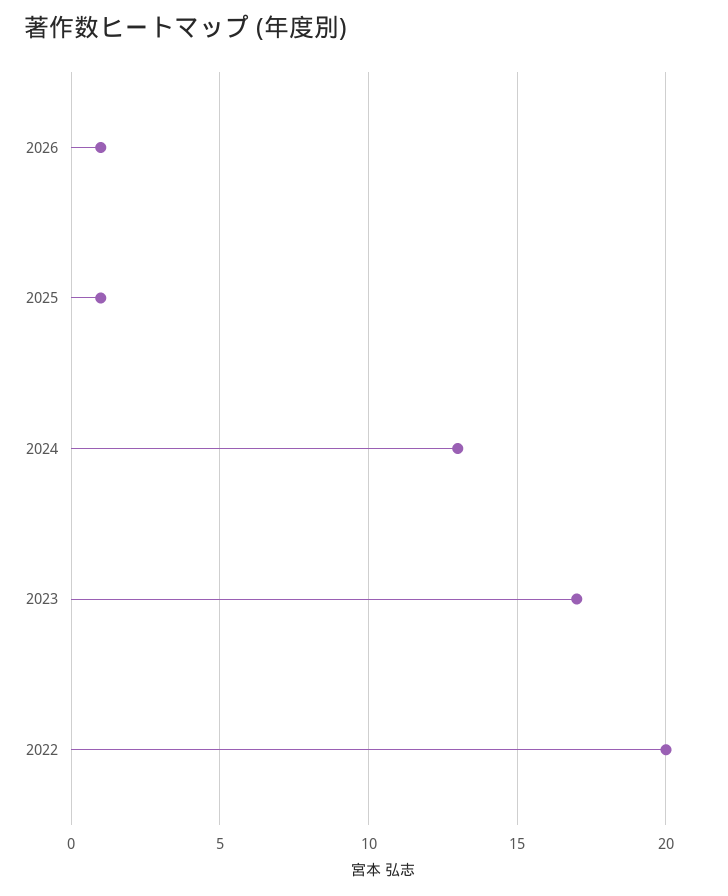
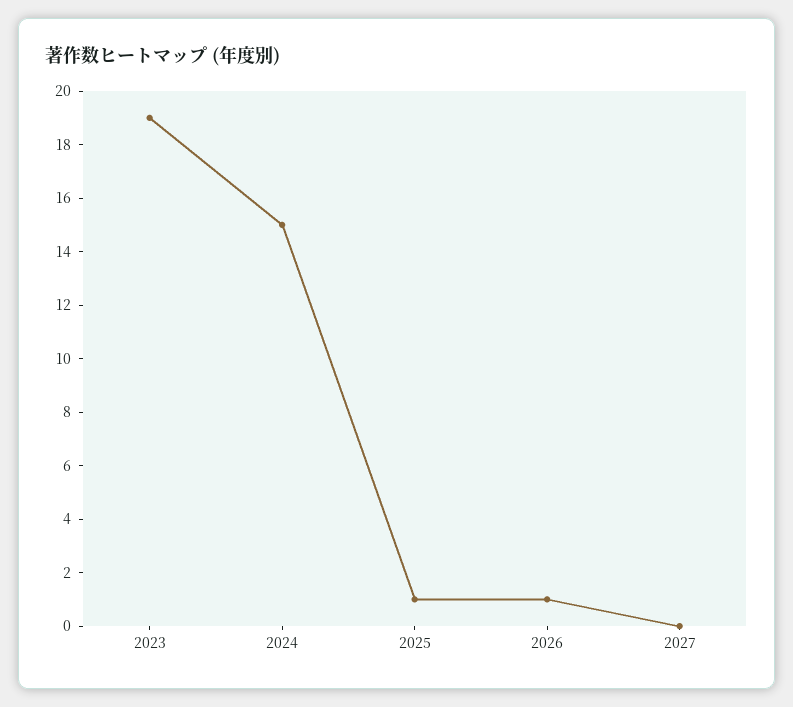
2024: 13 -> 15
2023: 17 -> 19
2022: 20 -> none
2027: none -> 0

